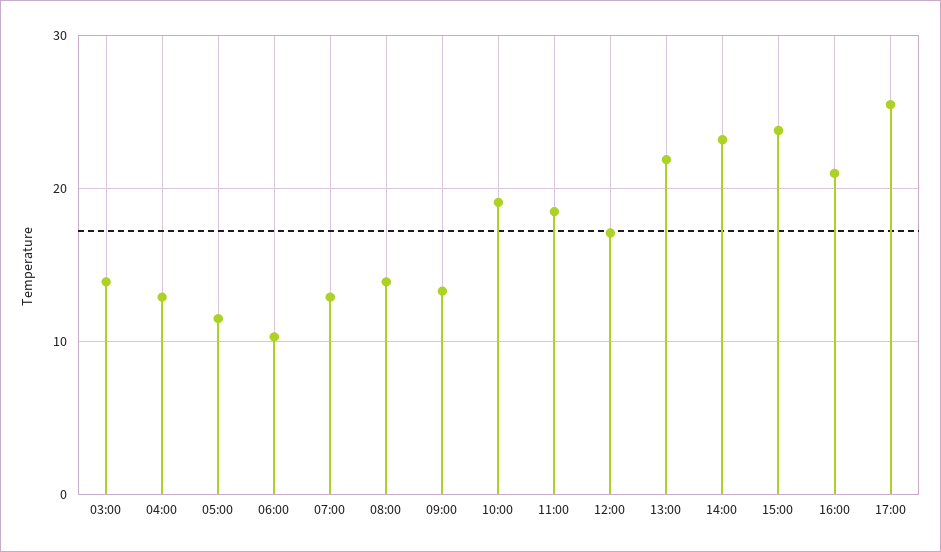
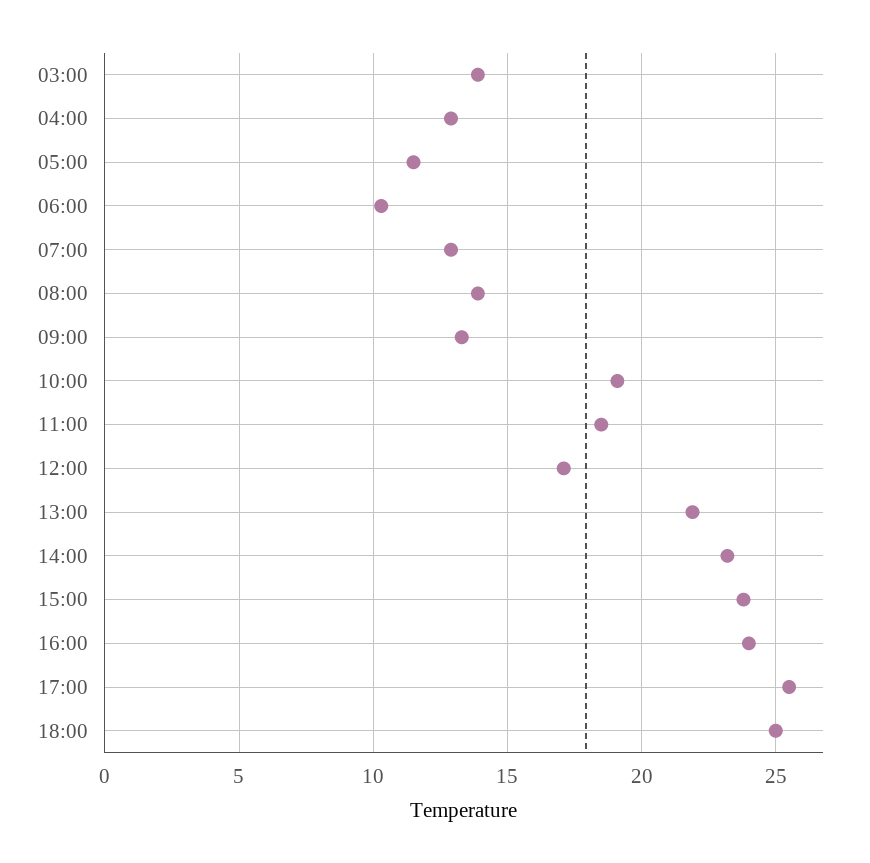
16:00: 21 -> 24
18:00: none -> 25

